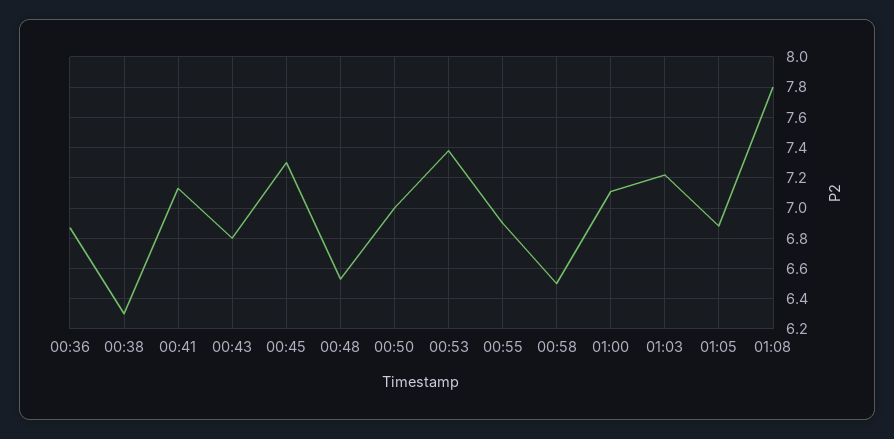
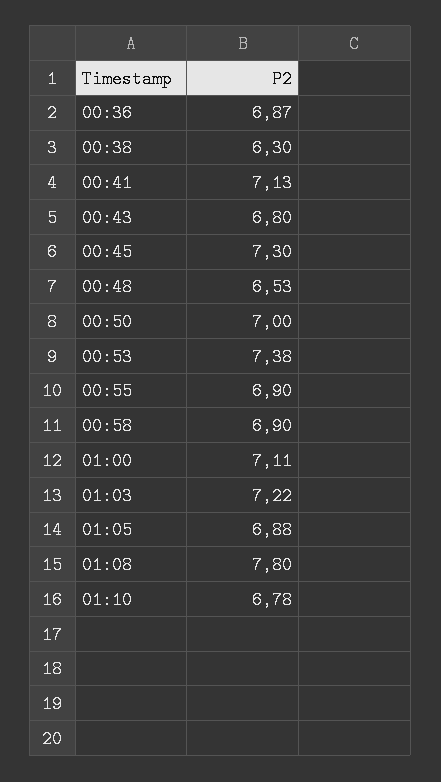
00:58: 6.5 -> 6.9
01:10: none -> 6.78

